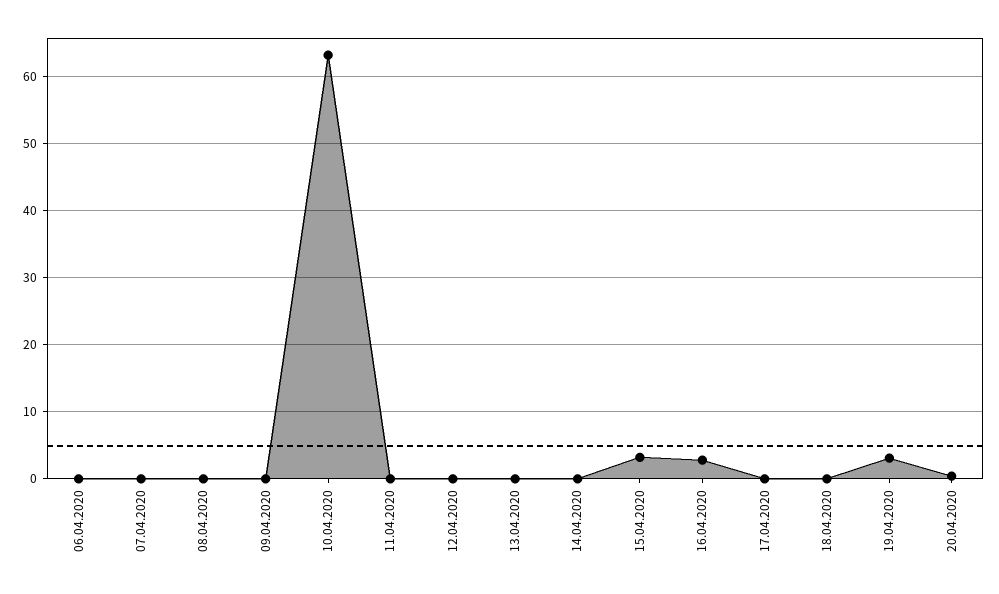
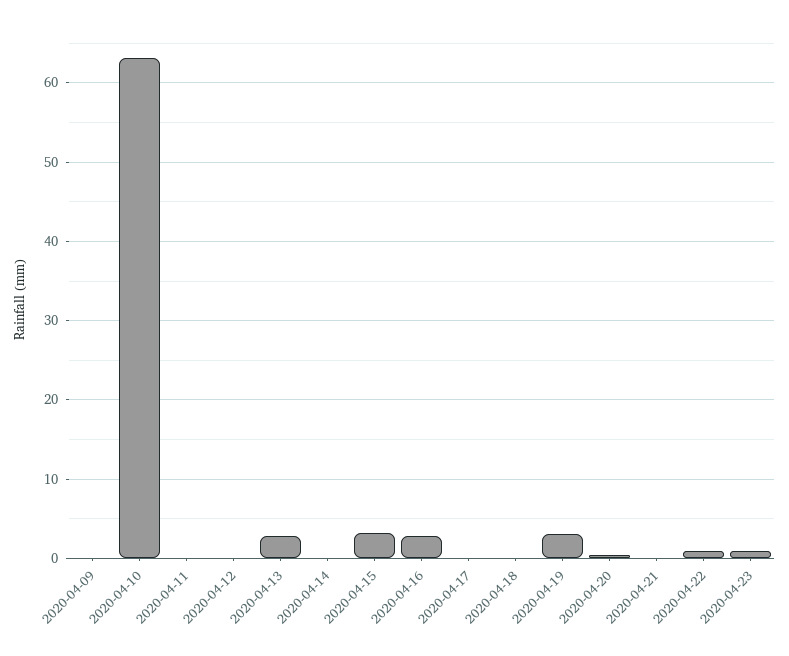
06.04.2020: 0 -> none
07.04.2020: 0 -> none
08.04.2020: 0 -> none
13.04.2020: 0 -> 3
2020-04-21: none -> 0
2020-04-22: none -> 1
2020-04-23: none -> 1

